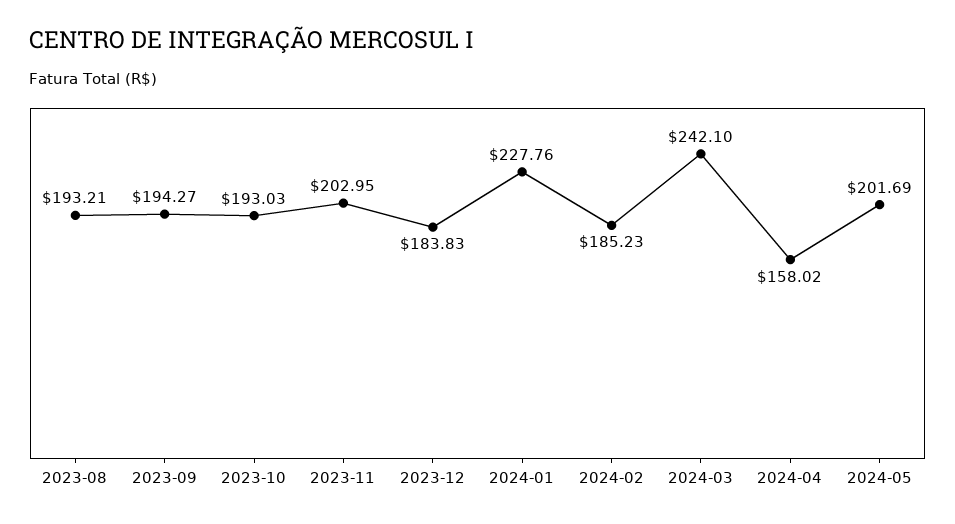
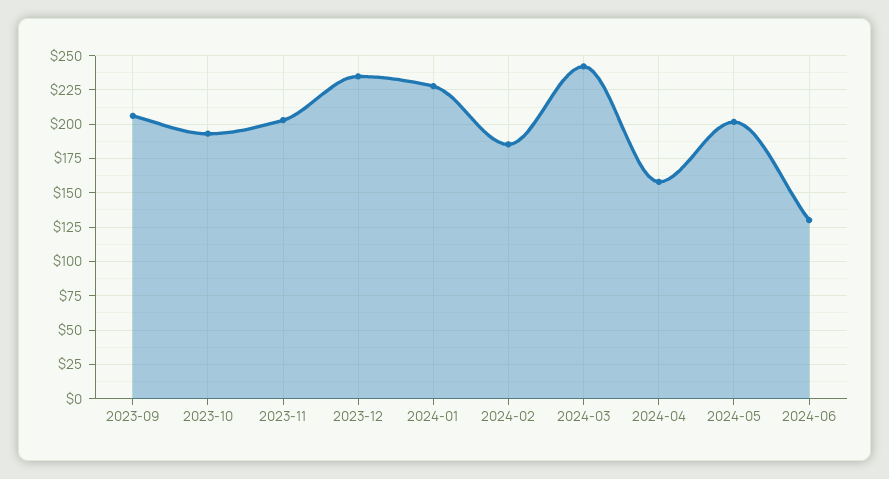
2023-08: 193.21 -> none
2023-09: 194.27 -> 205
2023-12: 183.83 -> 235
2024-06: none -> 130

